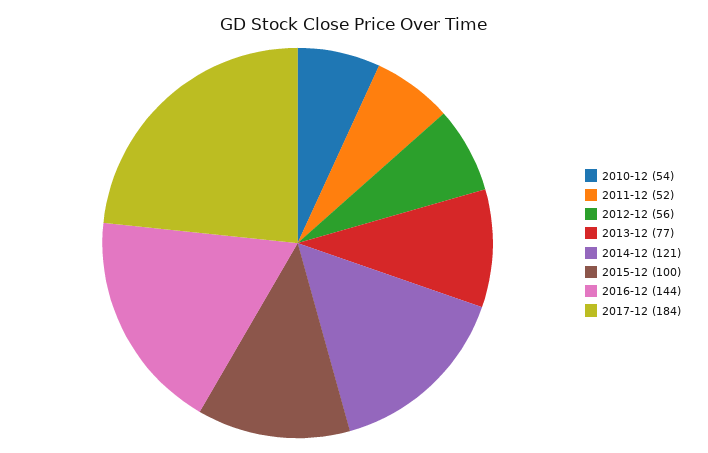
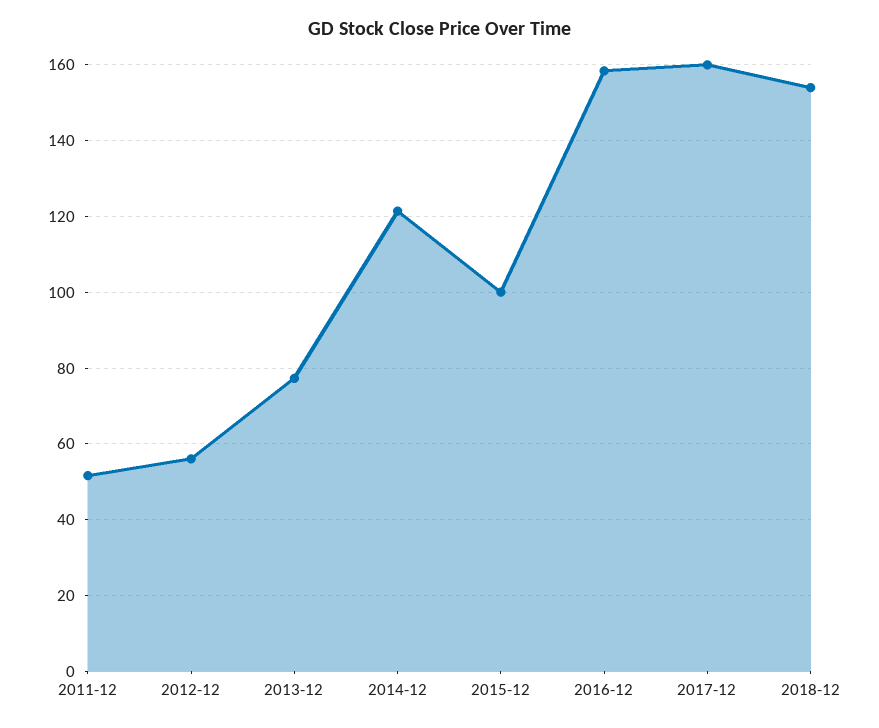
2010-12: 54 -> none
2016-12: 144 -> 158
2017-12: 184 -> 160
2018-12: none -> 154

